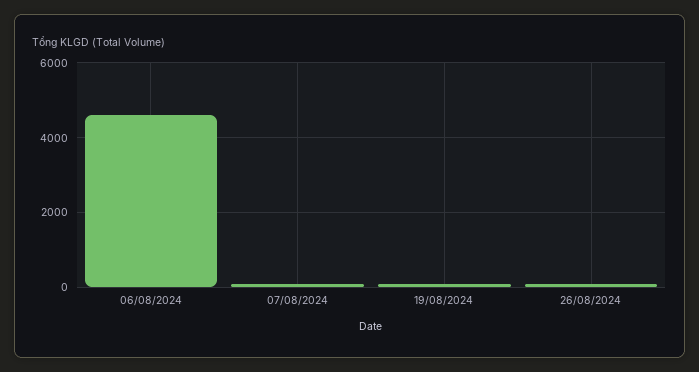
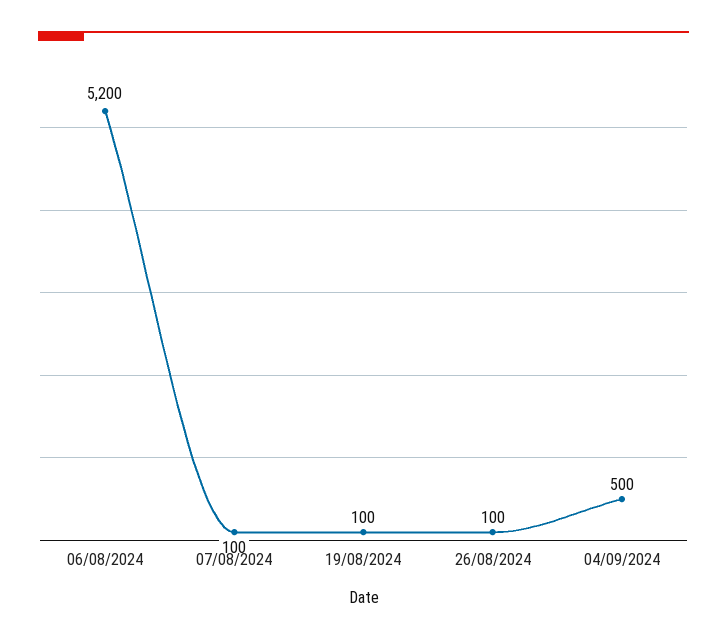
06/08/2024: 4600 -> 5200
04/09/2024: none -> 500

